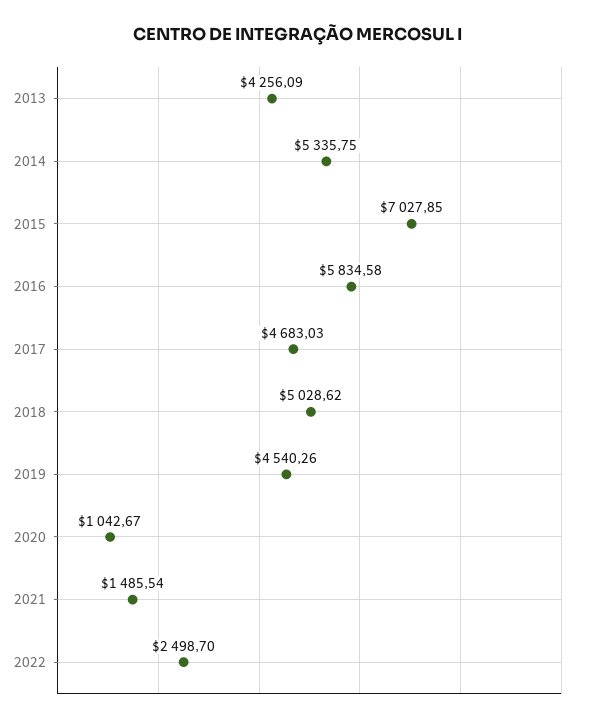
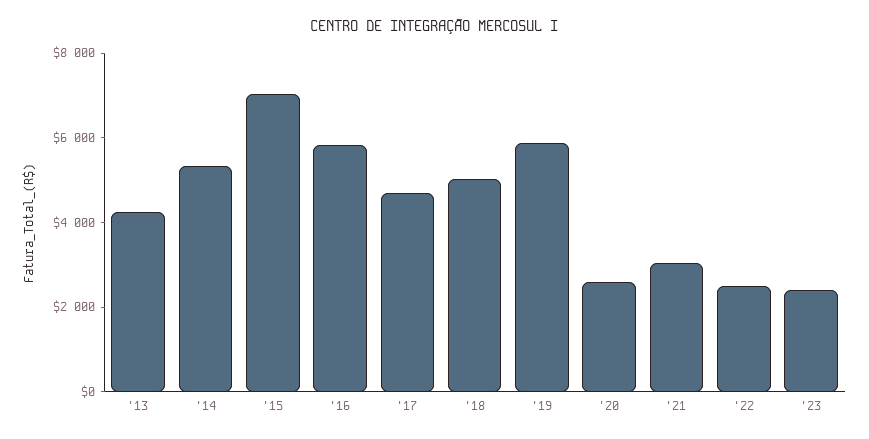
2019: 4540.26 -> 6000
2020: 1042.67 -> 2500
2021: 1485.54 -> 3000
'23: none -> 2500

